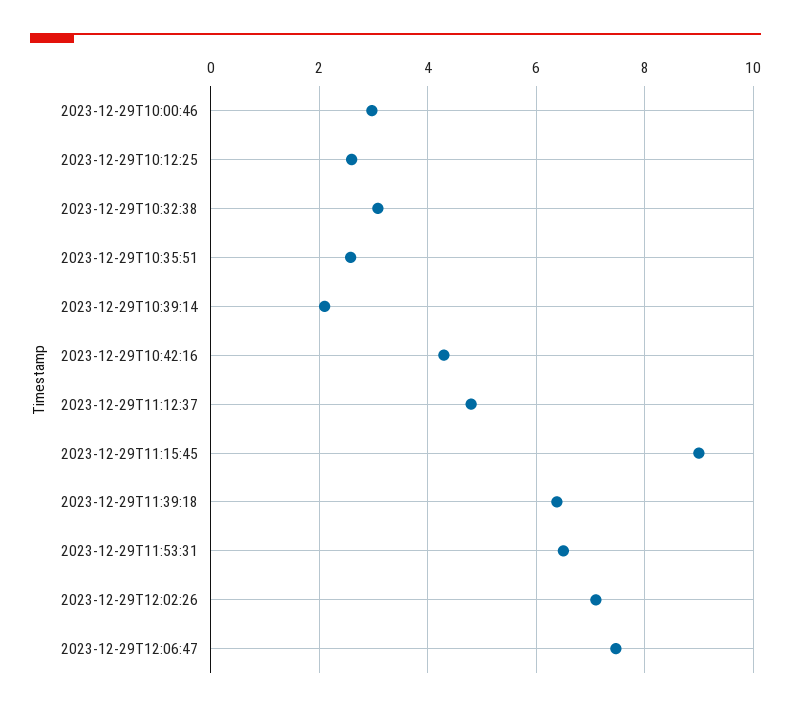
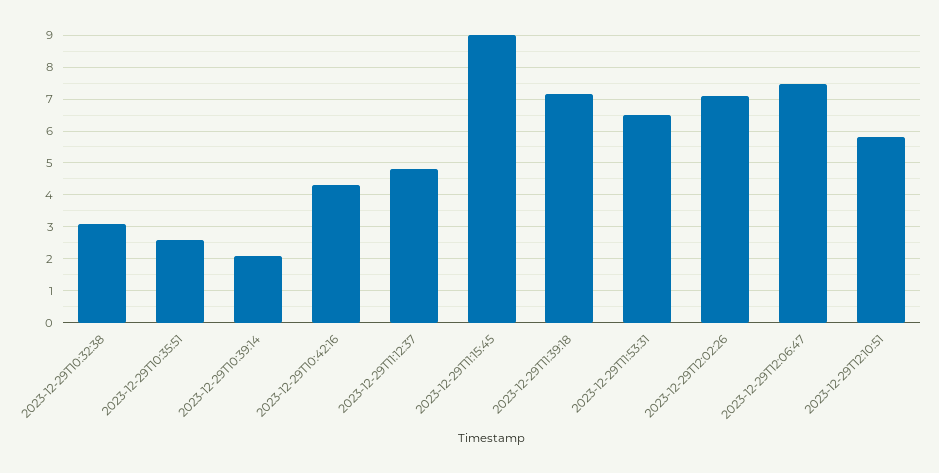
2023-12-29T10:00:46: 3 -> none
2023-12-29T10:12:25: 2.6 -> none
2023-12-29T11:39:18: 6.4 -> 7.2
2023-12-29T12:10:51: none -> 5.8

